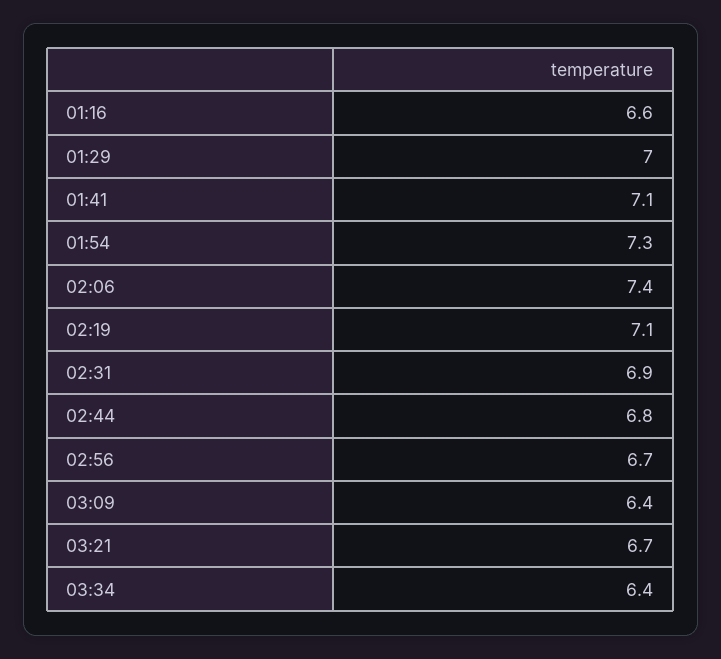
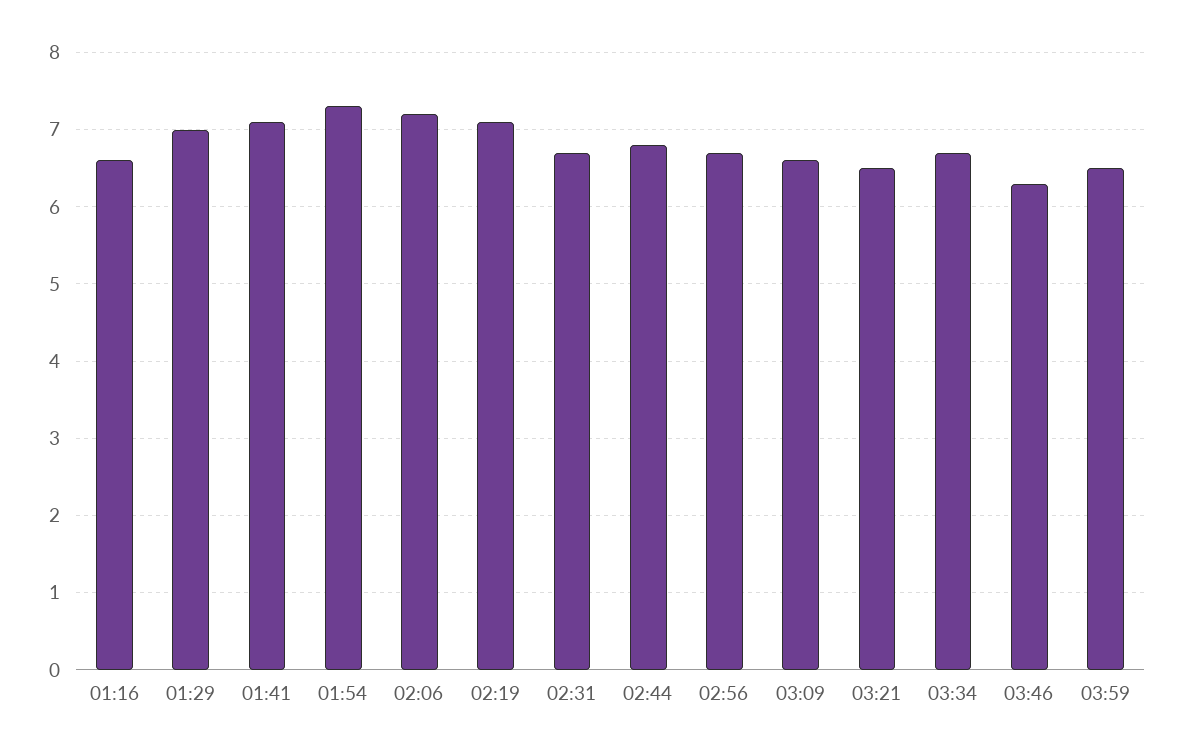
02:06: 7.4 -> 7.2
02:31: 6.9 -> 6.7
03:09: 6.4 -> 6.6
03:21: 6.7 -> 6.5
03:34: 6.4 -> 6.7
03:46: none -> 6.3
03:59: none -> 6.5

